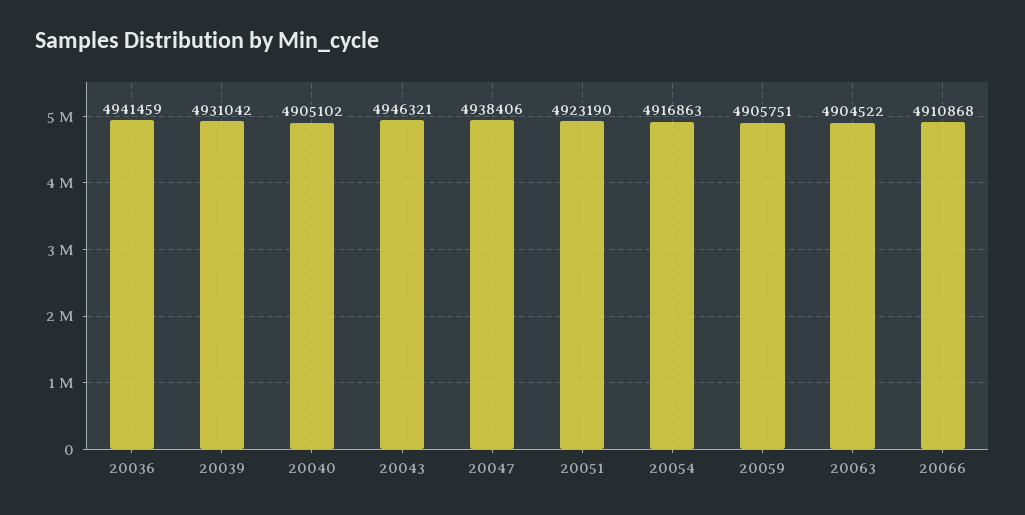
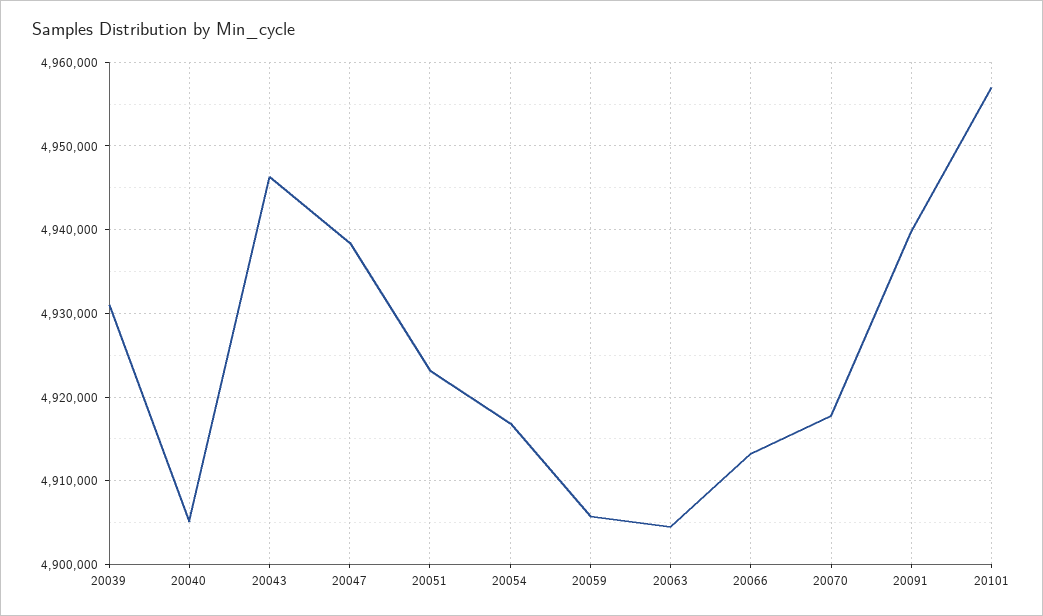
20036: 4941459 -> none
20066: 4910868 -> 4913000
20070: none -> 4918000
20091: none -> 4940000
20101: none -> 4957000

